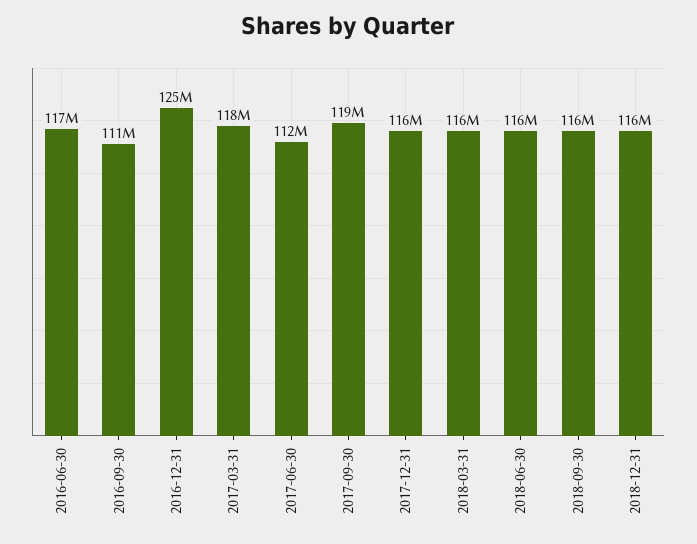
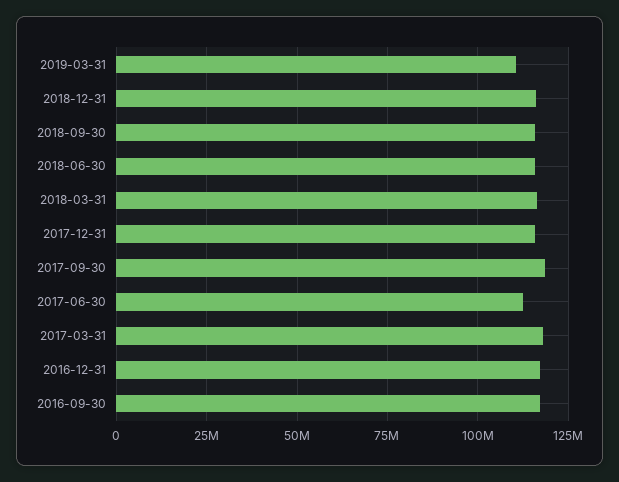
2016-06-30: 117000000 -> none
2016-09-30: 111000000 -> 117500000
2016-12-31: 125000000 -> 117500000
2019-03-31: none -> 110000000

